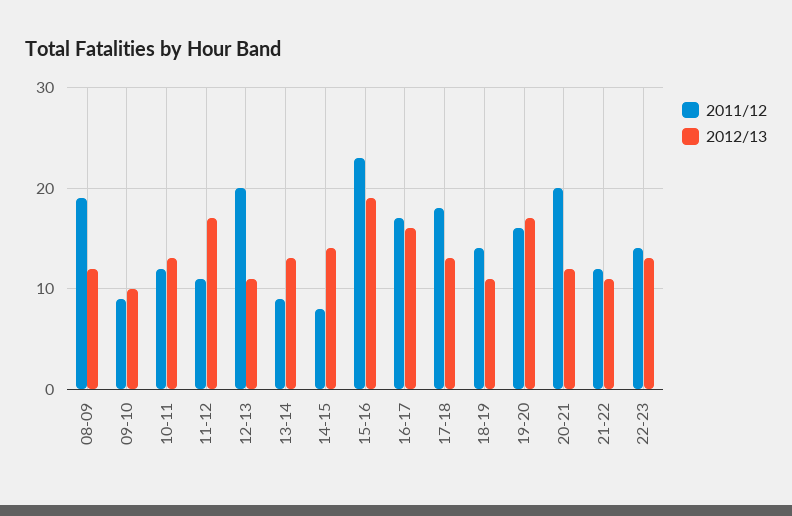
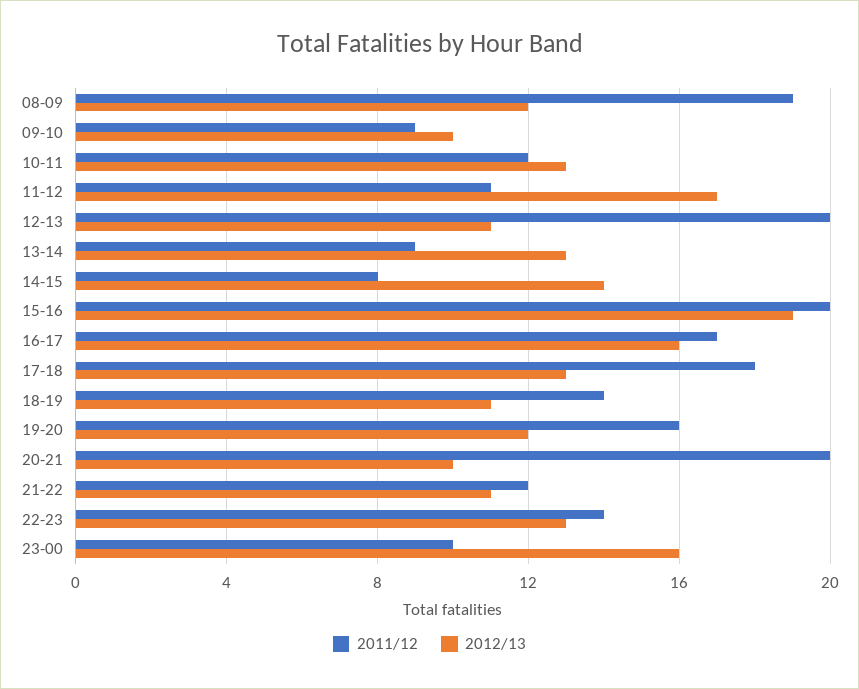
2011/12, 15-16: 23 -> 20
2012/13, 19-20: 17 -> 12
2012/13, 20-21: 12 -> 10
2011/12, 23-00: none -> 10
2012/13, 23-00: none -> 16

